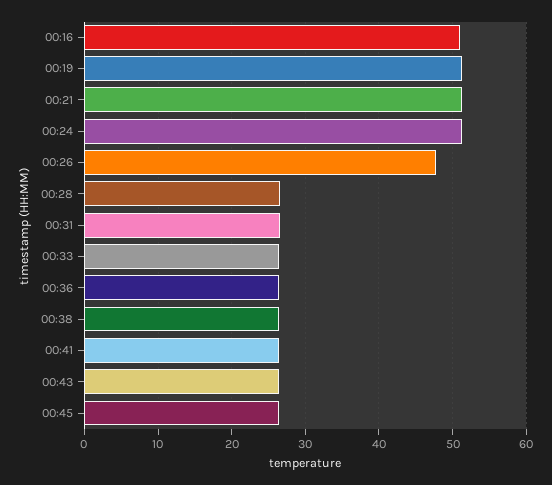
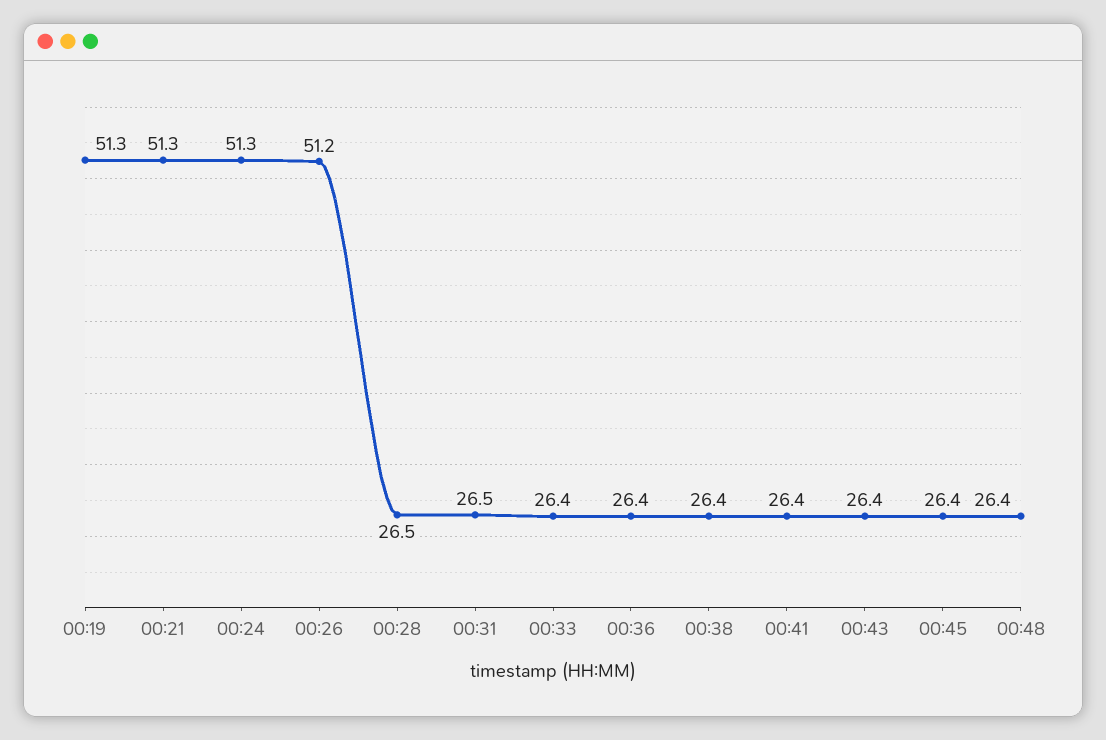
00:16: 51 -> none
00:26: 48 -> 51.2
00:48: none -> 26.4

